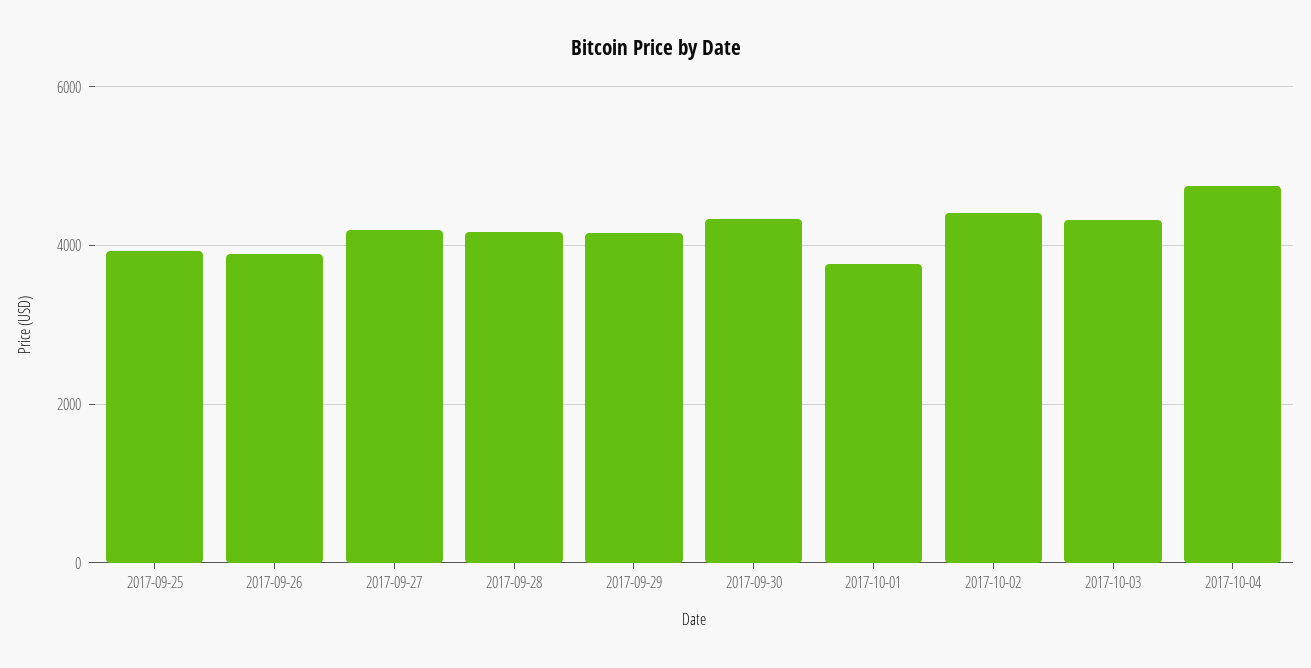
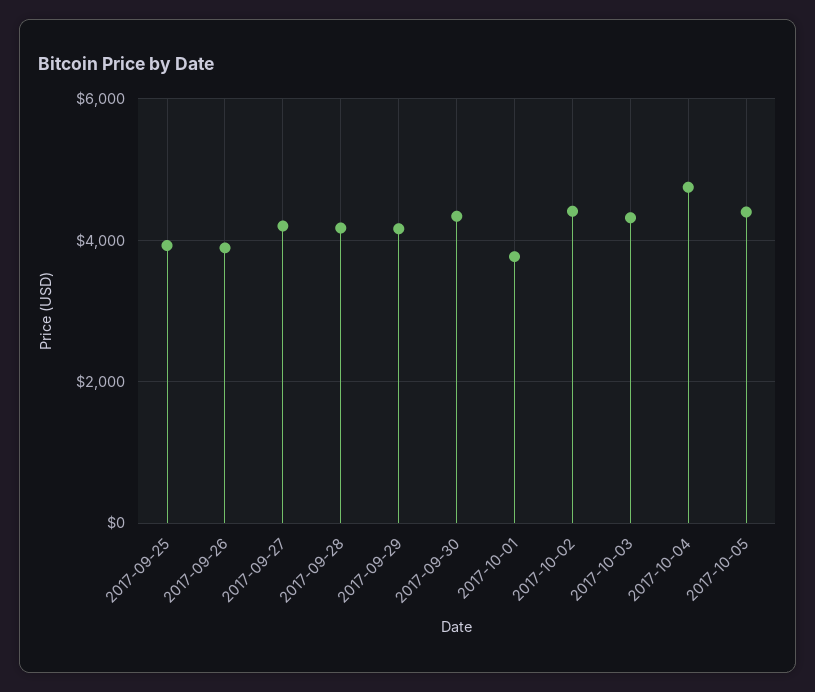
2017-10-05: none -> 4400

